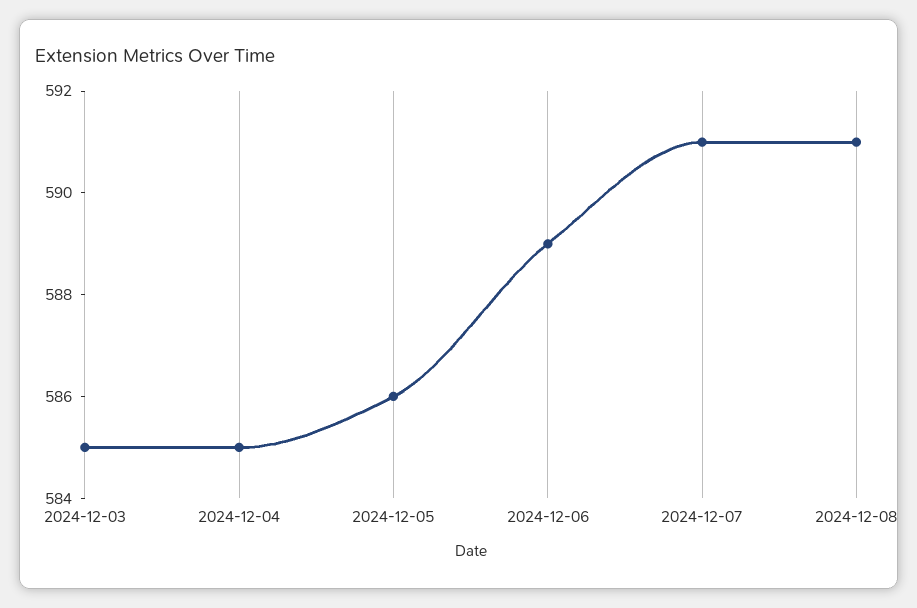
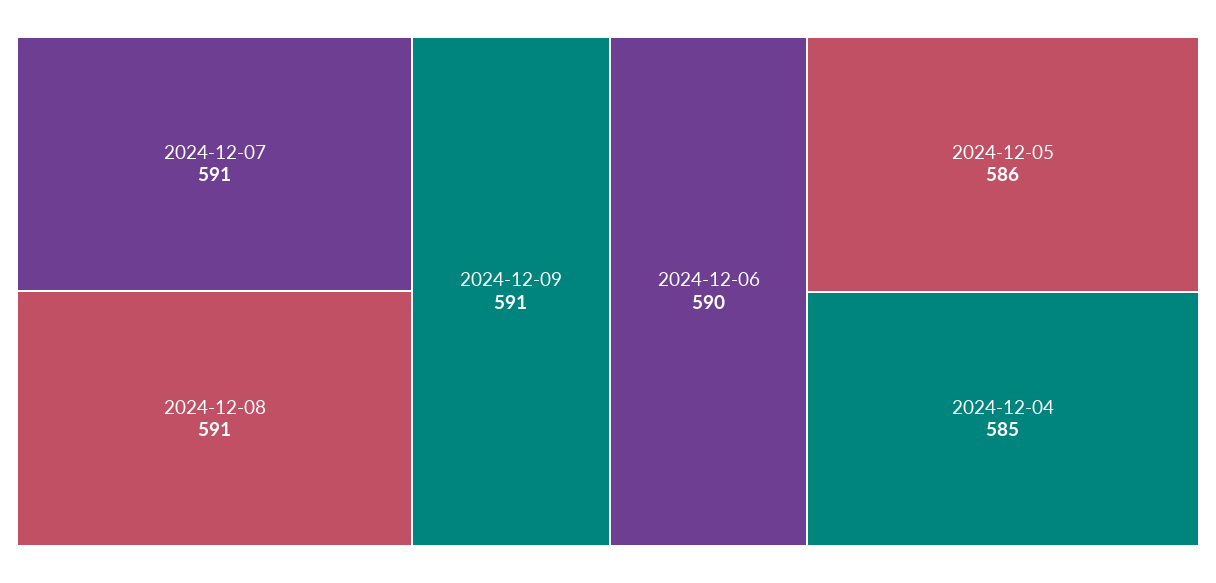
2024-12-03: 585 -> none
2024-12-06: 589 -> 590
2024-12-09: none -> 591

